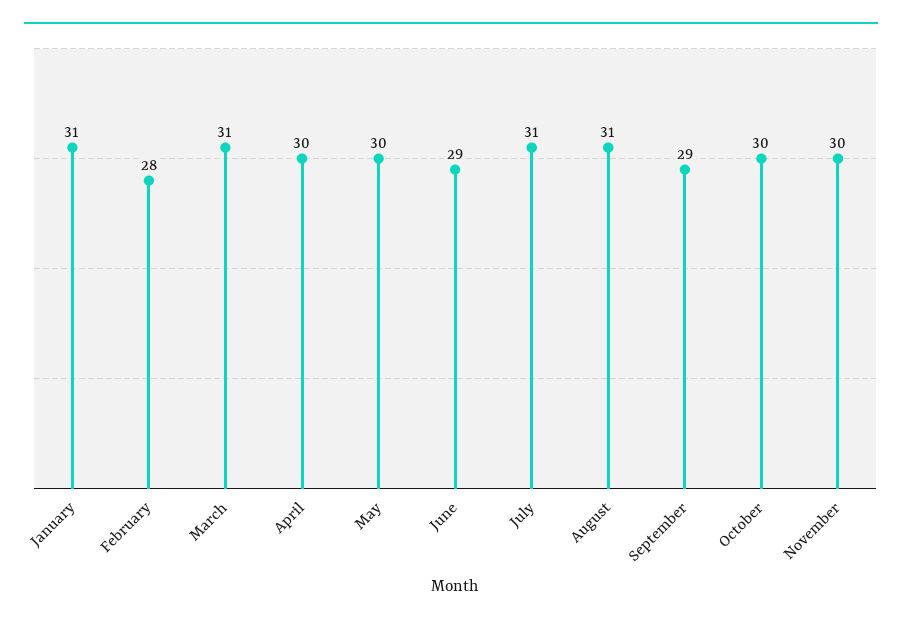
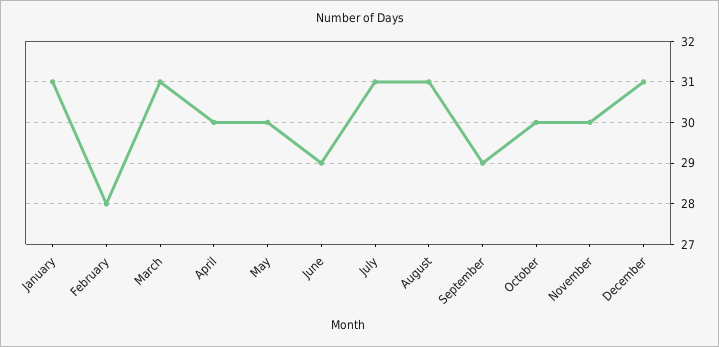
December: none -> 31

